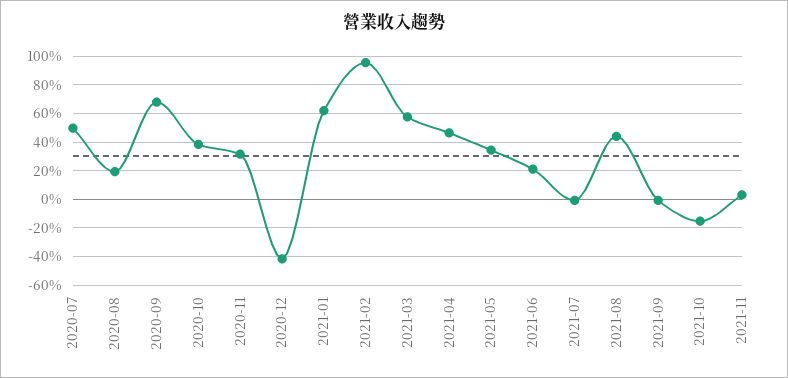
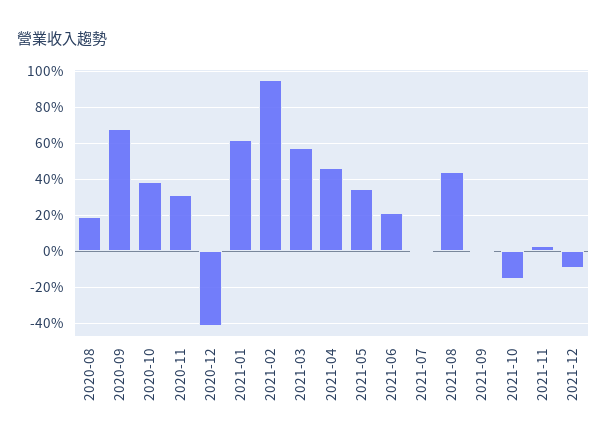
2020-07: 50 -> none
2021-12: none -> -10

